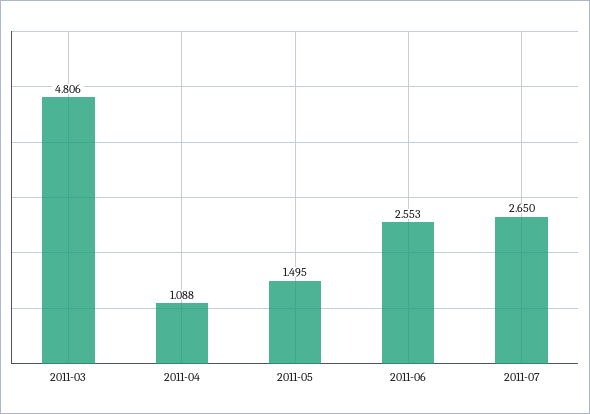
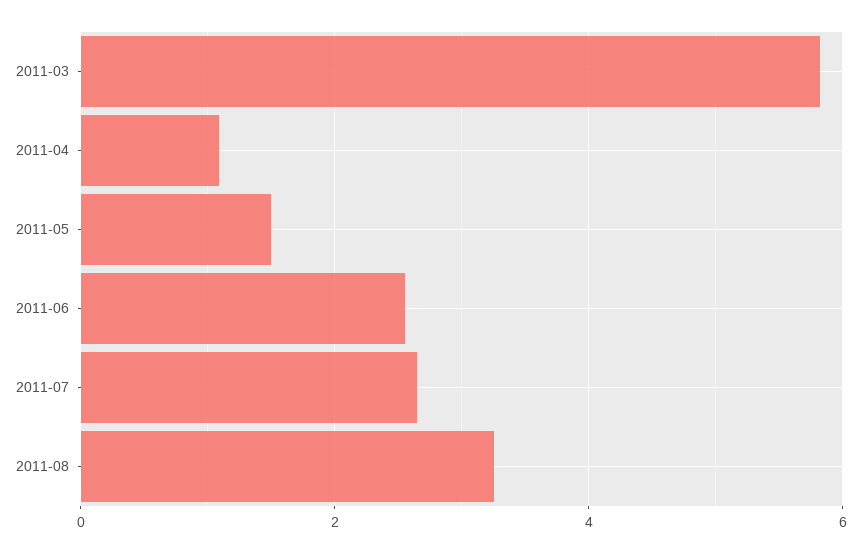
2011-03: 4.806 -> 5.8
2011-08: none -> 3.2

